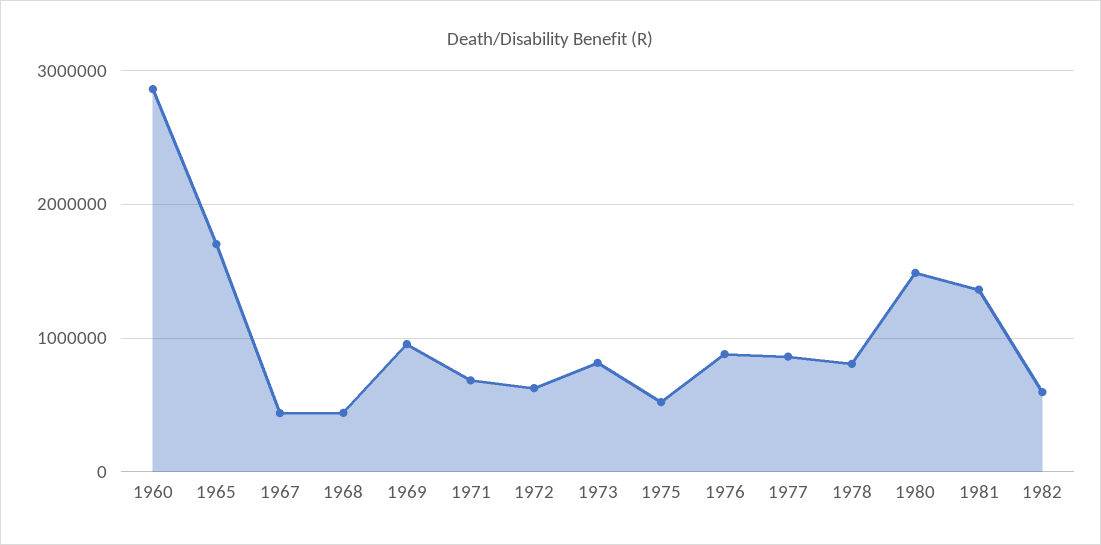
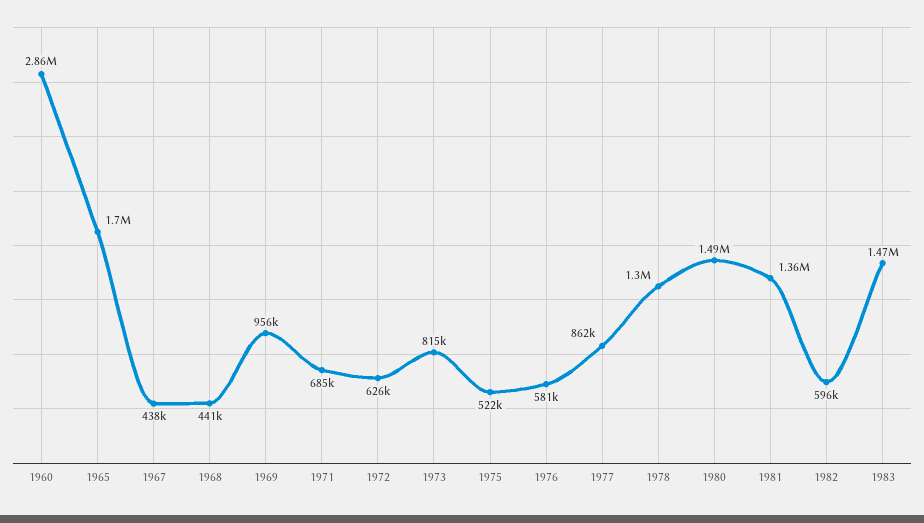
1976: 900000 -> 581000
1978: 800000 -> 1300000
1983: none -> 1470000

